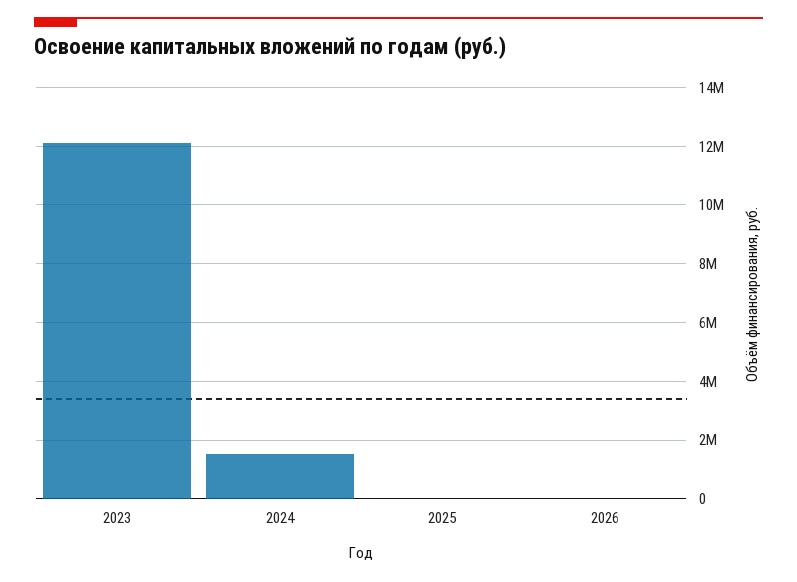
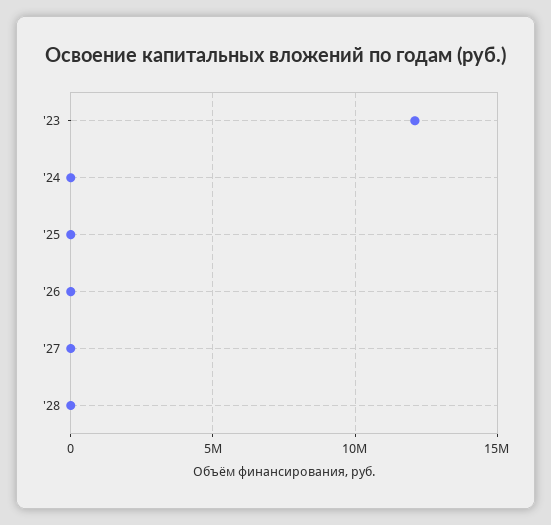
2024: 1500000 -> 0
'27: none -> 0
'28: none -> 0

